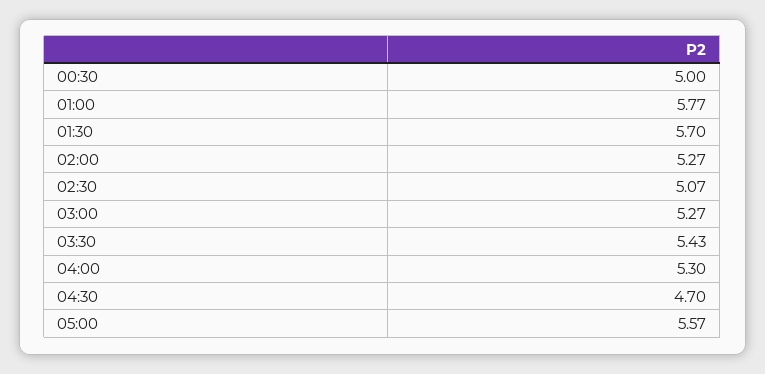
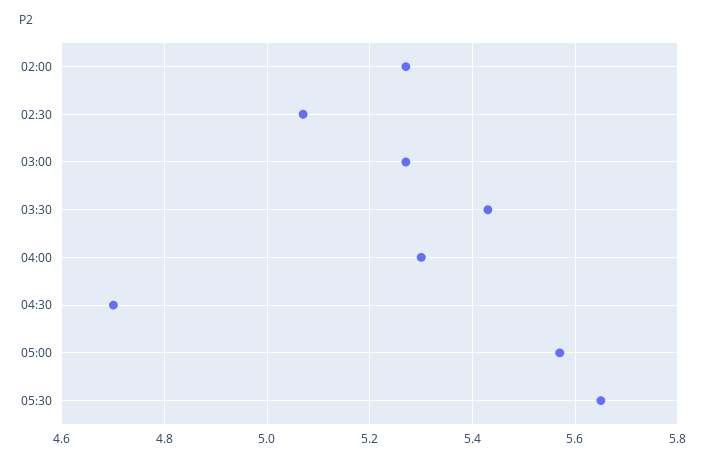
00:30: 5 -> none
01:00: 5.77 -> none
01:30: 5.7 -> none
05:30: none -> 5.65

